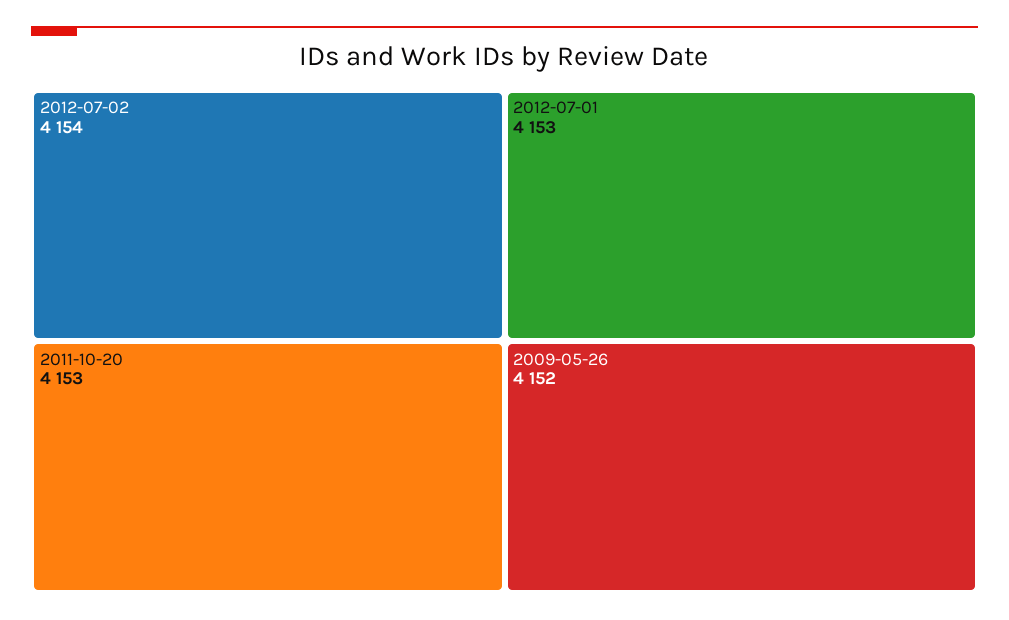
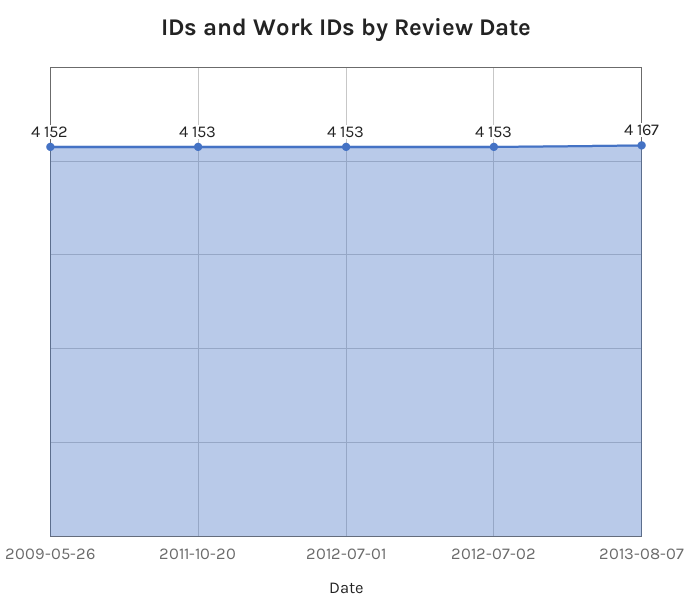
2012-07-02: 4154 -> 4153
2013-08-07: none -> 4167

